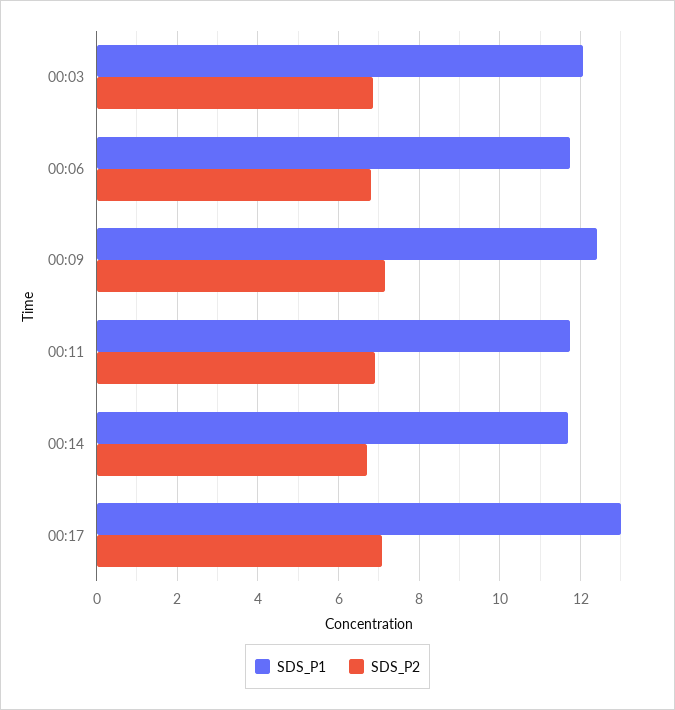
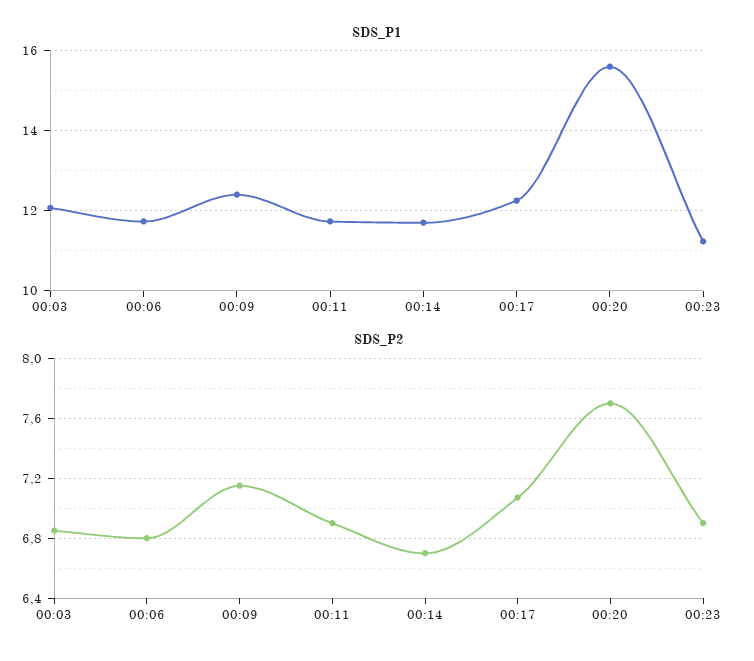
SDS_P1, 00:17: 13 -> 12.2
SDS_P1, 00:20: none -> 15.6
SDS_P1, 00:23: none -> 11.2
SDS_P2, 00:20: none -> 7.7
SDS_P2, 00:23: none -> 6.9

